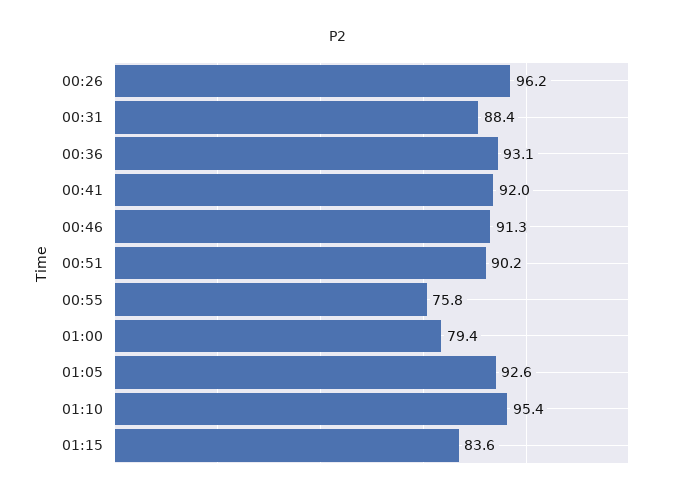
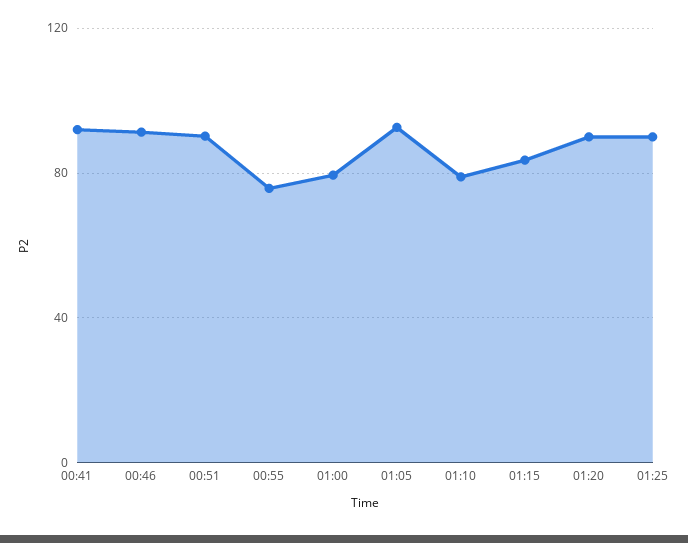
00:26: 96.2 -> none
00:31: 88.4 -> none
00:36: 93.1 -> none
01:10: 95.4 -> 80
01:20: none -> 90
01:25: none -> 90

